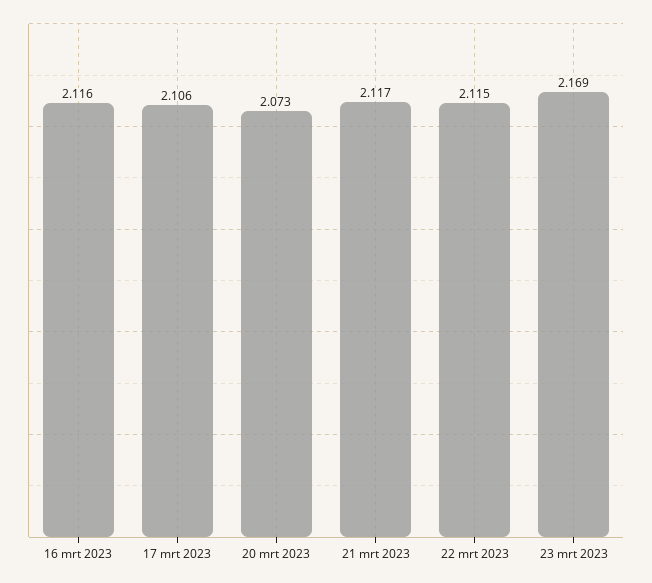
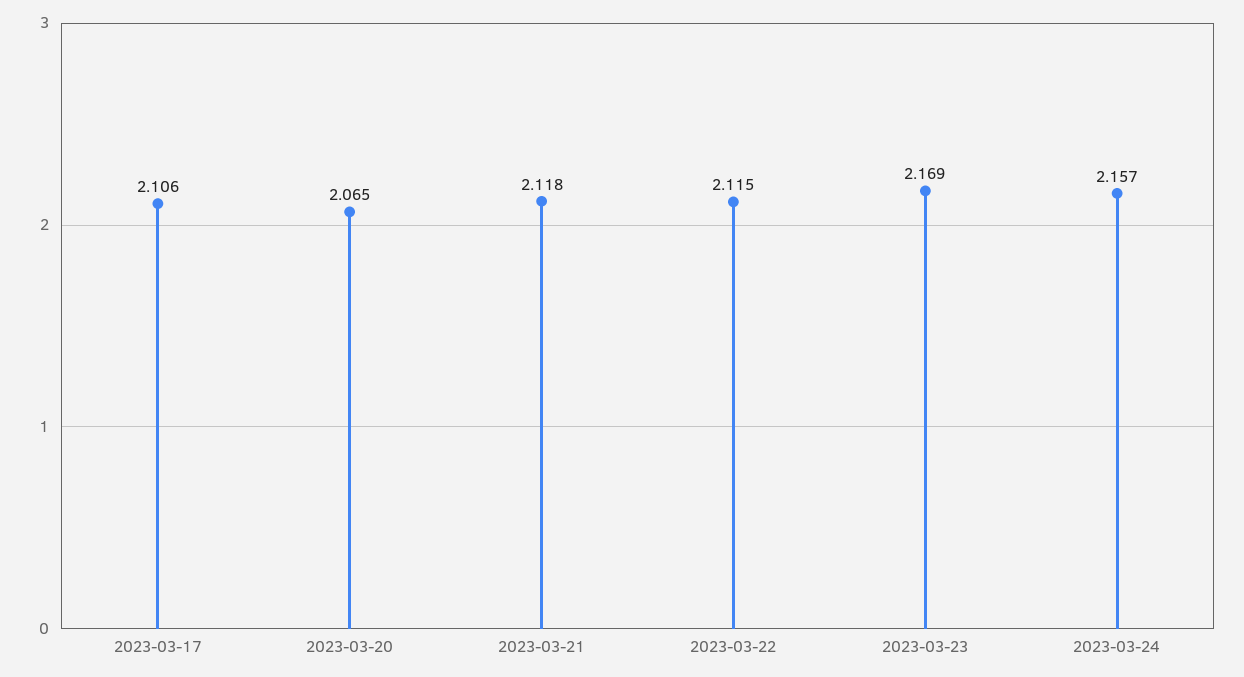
16 mrt 2023: 2.116 -> none
20 mrt 2023: 2.073 -> 2.065
21 mrt 2023: 2.117 -> 2.118
2023-03-24: none -> 2.157

